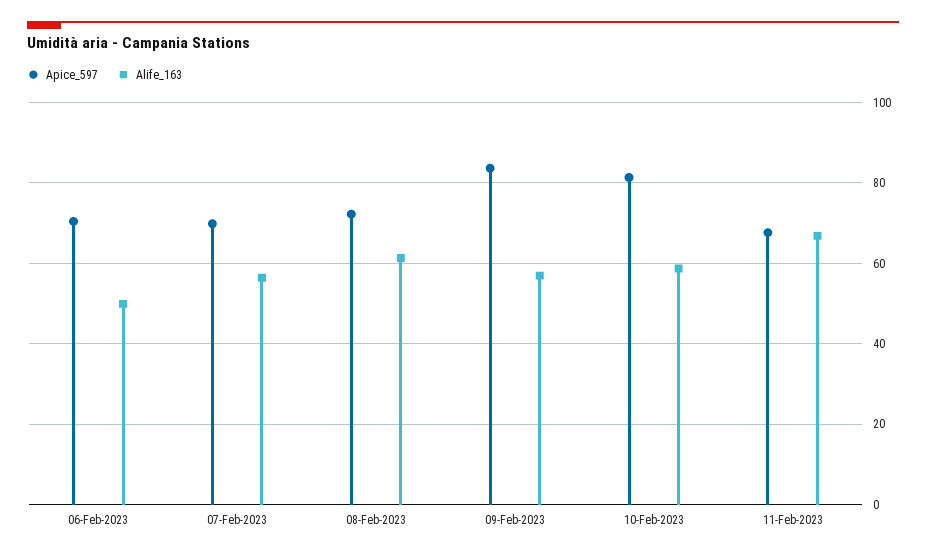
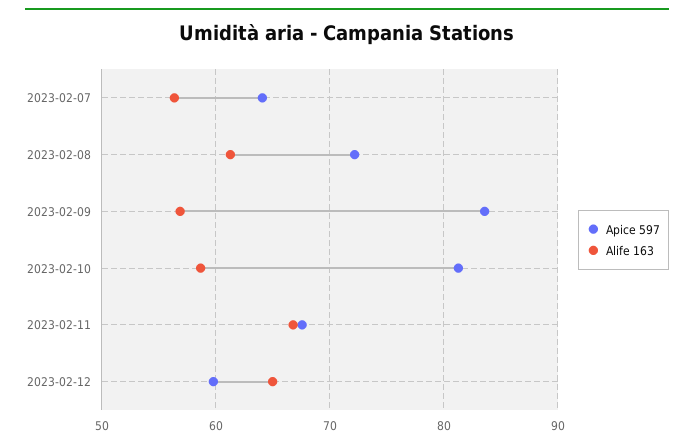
Apice_597, 06-Feb-2023: 70 -> none
Alife_163, 06-Feb-2023: 50 -> none
Apice_597, 07-Feb-2023: 70 -> 64
Apice_597, 2023-02-12: none -> 60
Alife_163, 2023-02-12: none -> 65

